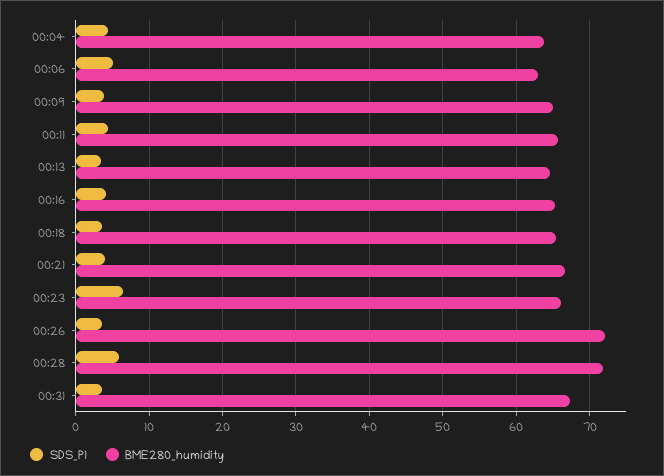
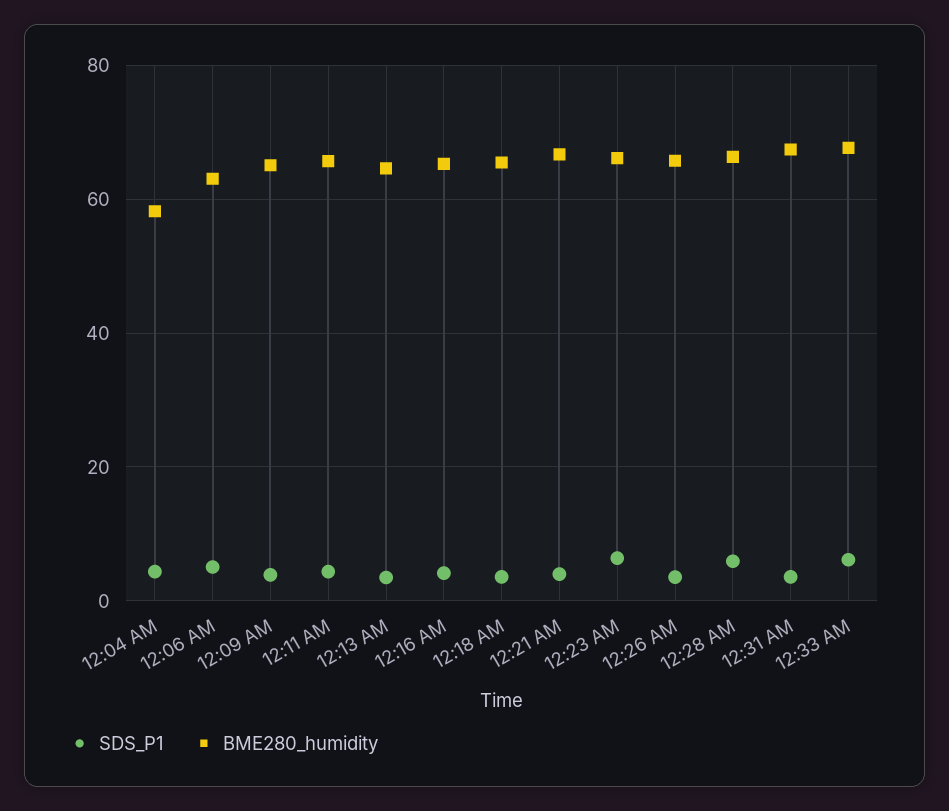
BME280_humidity, 00:04: 64 -> 58
BME280_humidity, 00:26: 72 -> 66
BME280_humidity, 00:28: 72 -> 66
SDS_P1, 12:33 AM: none -> 6
BME280_humidity, 12:33 AM: none -> 68

